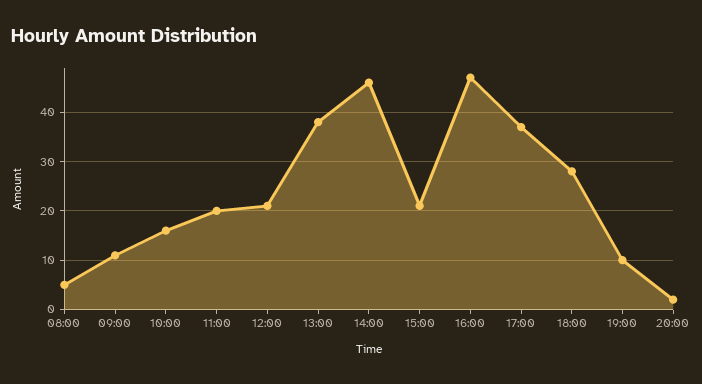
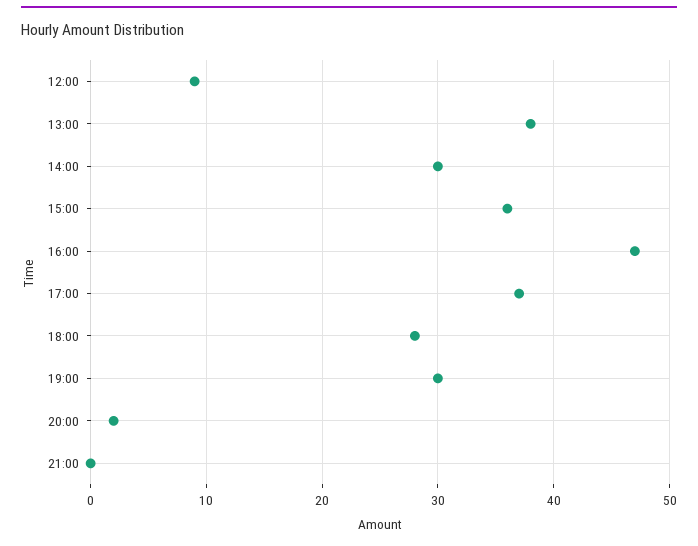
08:00: 5 -> none
09:00: 10 -> none
10:00: 15 -> none
11:00: 20 -> none
12:00: 20 -> 9
14:00: 45 -> 30
15:00: 20 -> 36
19:00: 10 -> 30
21:00: none -> 0

